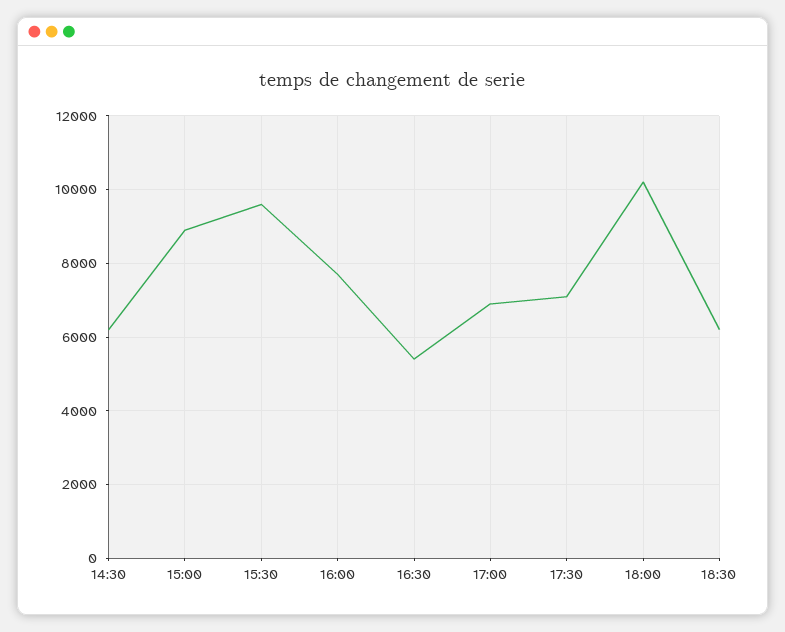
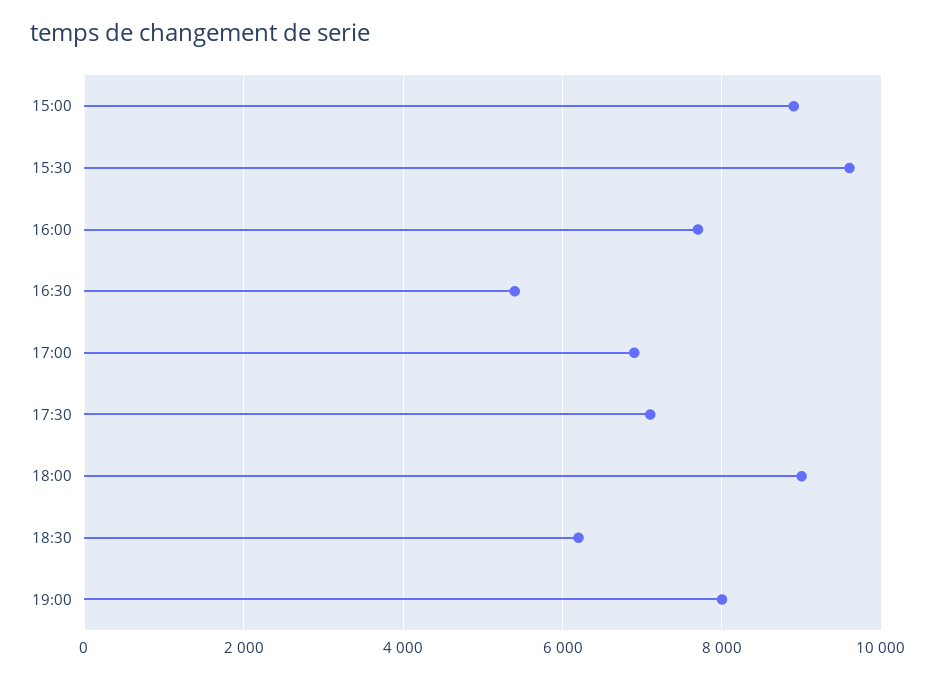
14:30: 6200 -> none
18:00: 10200 -> 9000
19:00: none -> 8000

